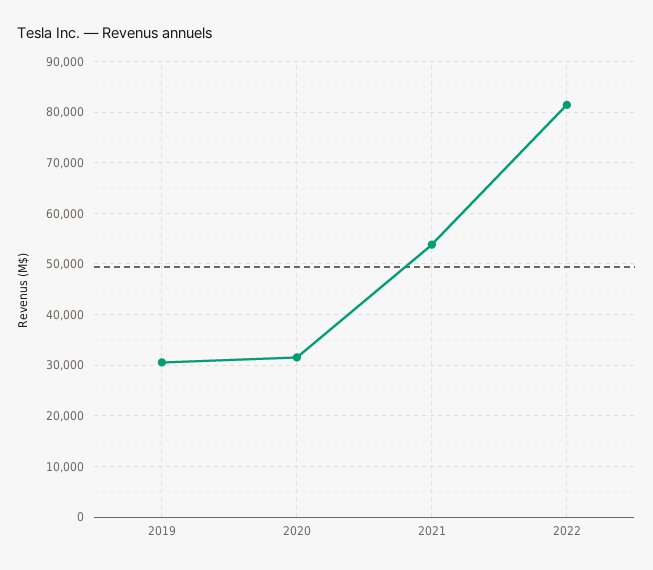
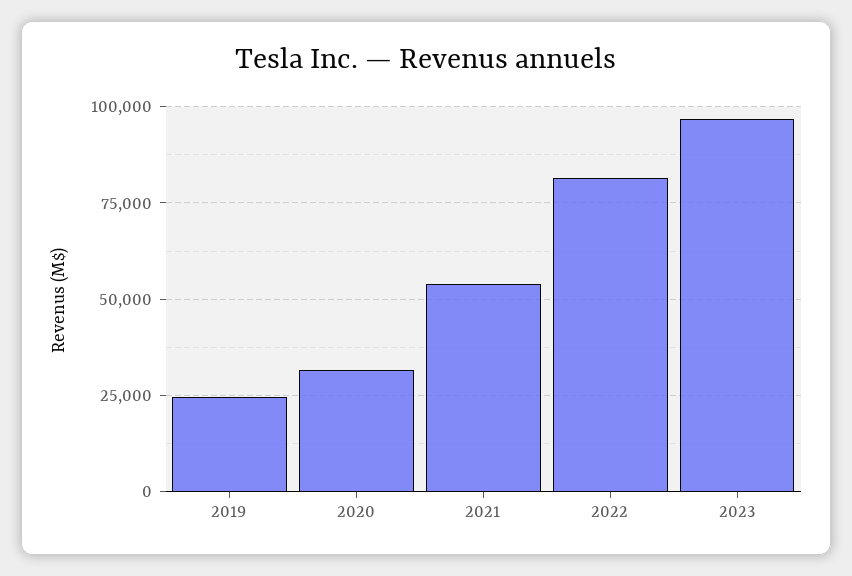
2019: 30000 -> 25000
2023: none -> 97500

